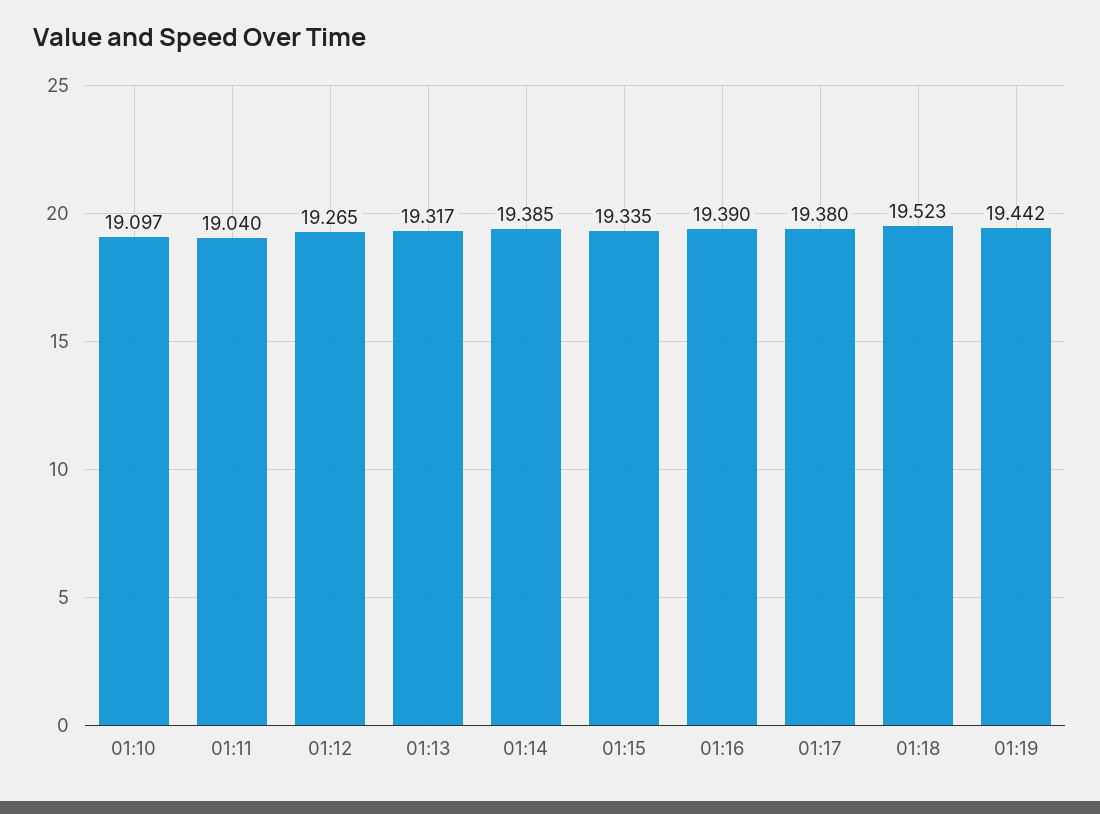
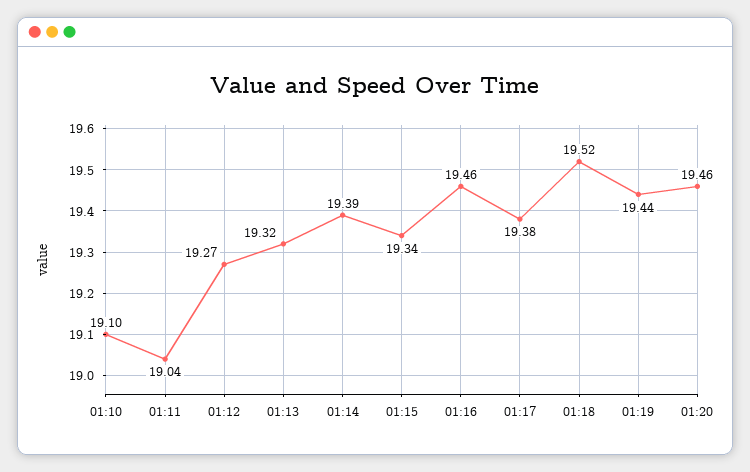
01:16: 19.39 -> 19.46
01:20: none -> 19.46

